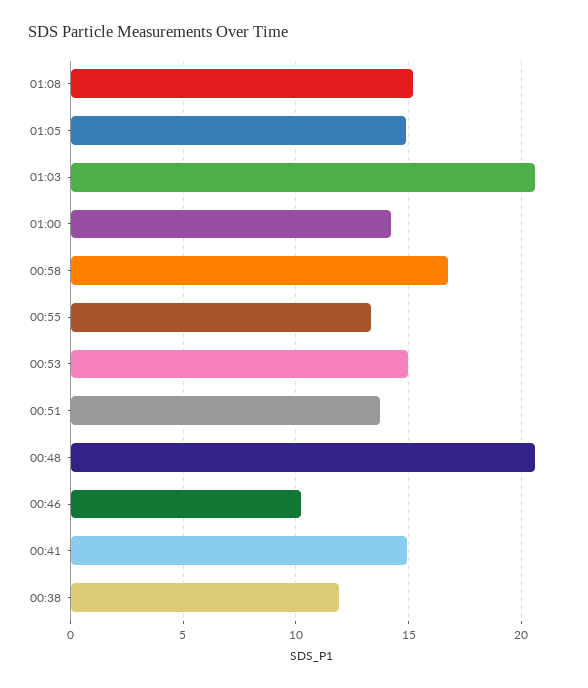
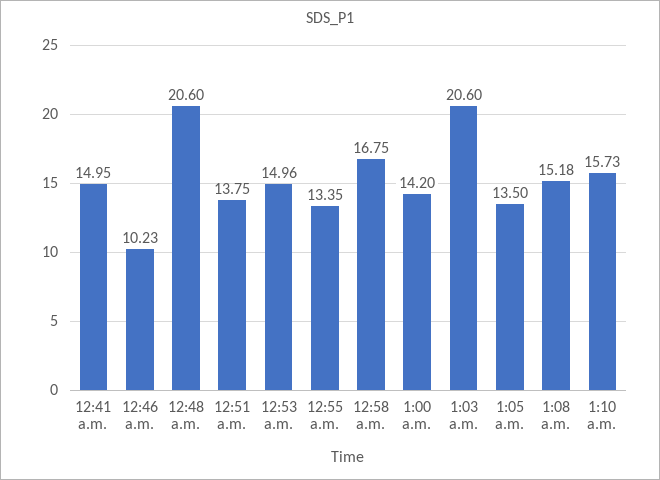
01:05: 15 -> 13.5
00:38: 12 -> none
1:10 a.m.: none -> 15.73

